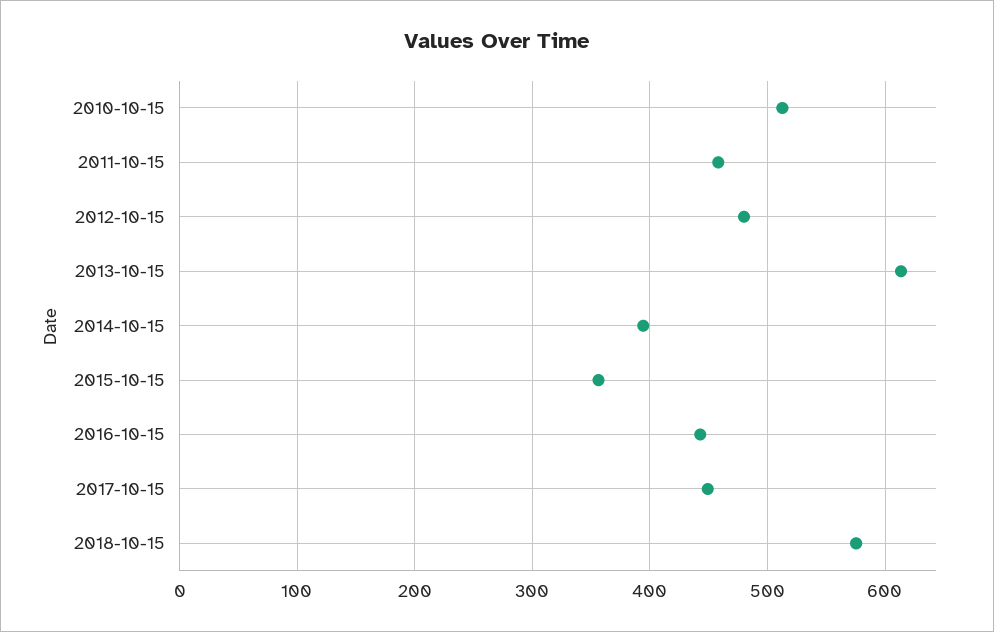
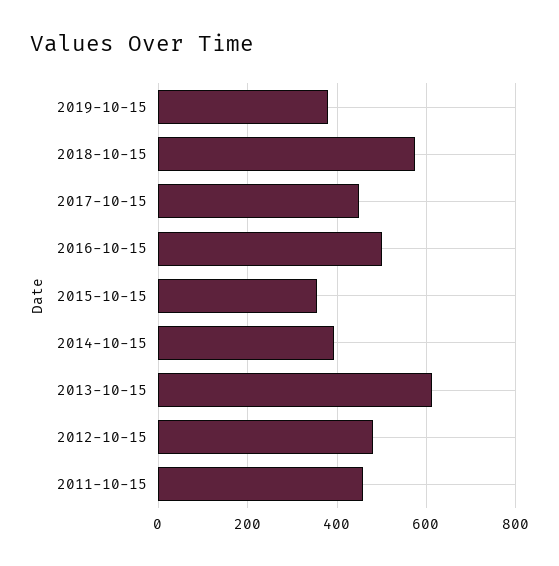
2010-10-15: 510 -> none
2016-10-15: 440 -> 500
2019-10-15: none -> 380

